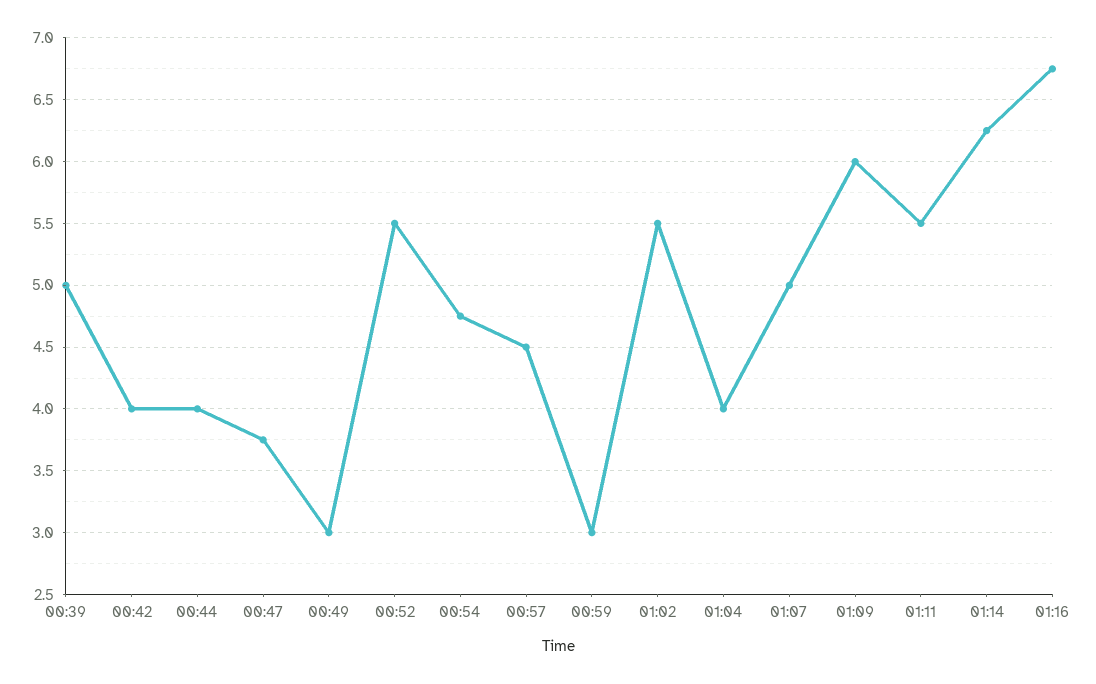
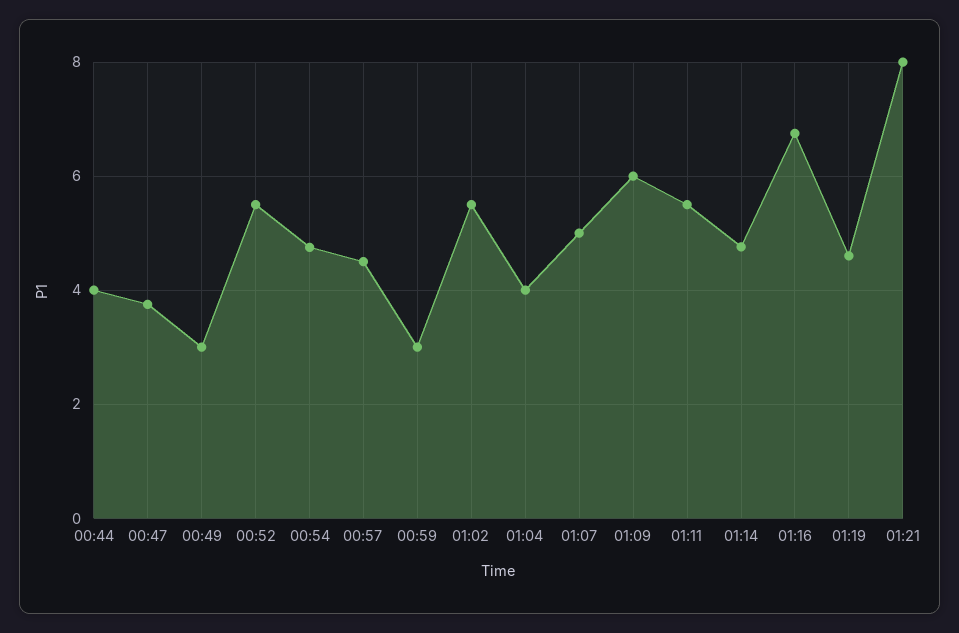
00:39: 5 -> none
00:42: 4 -> none
01:14: 6.25 -> 4.8
01:19: none -> 4.6
01:21: none -> 8

